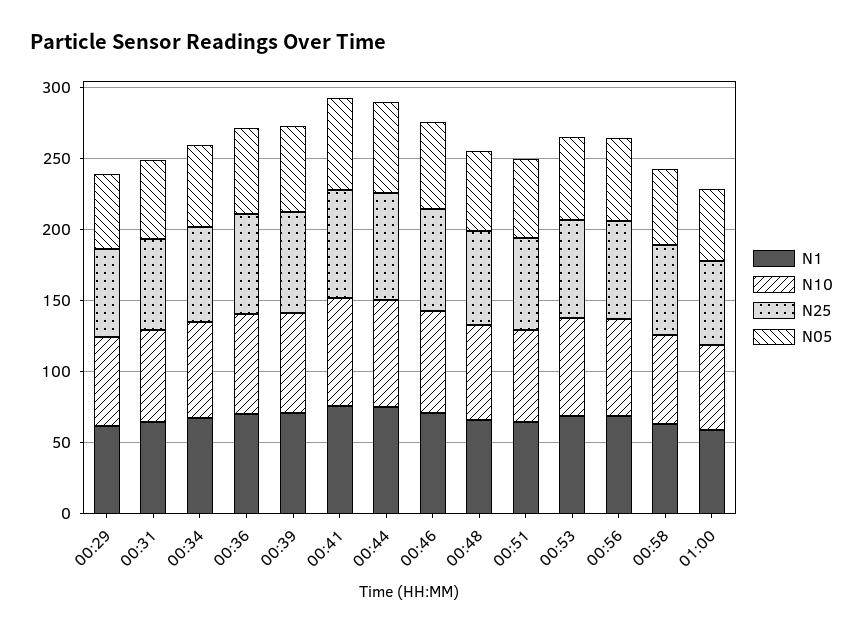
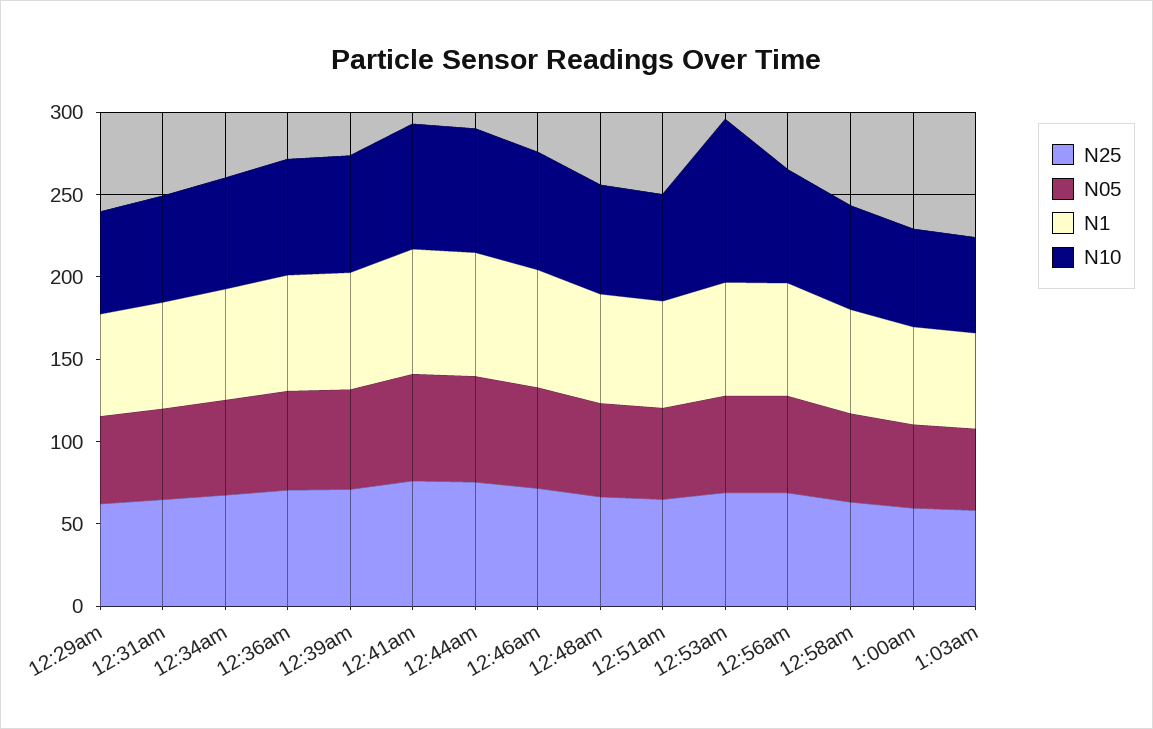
N10, 00:53: 70 -> 100
N25, 1:03am: none -> 60
N05, 1:03am: none -> 50
N1, 1:03am: none -> 60
N10, 1:03am: none -> 60

